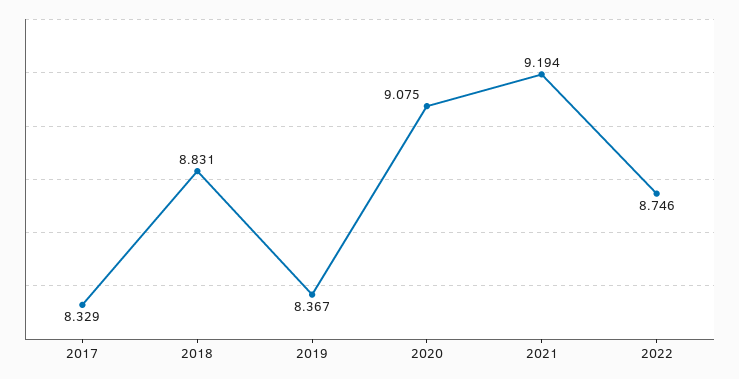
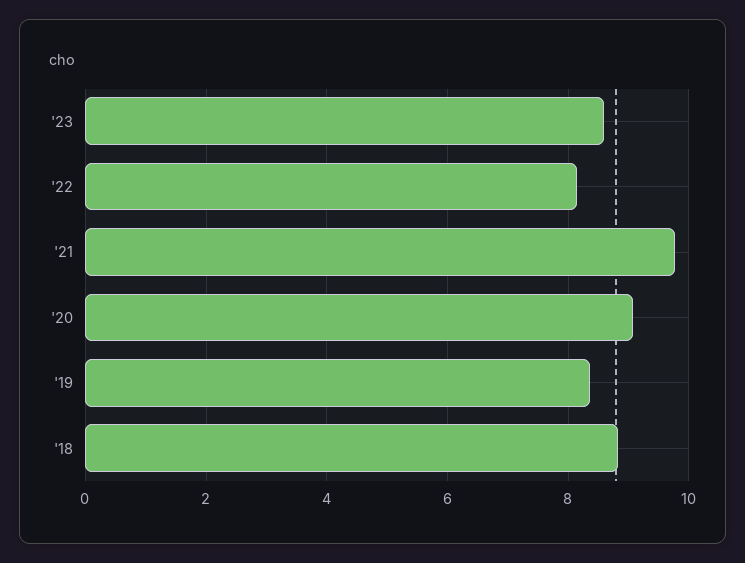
2017: 8.329 -> none
2021: 9.194 -> 9.8
2022: 8.746 -> 8.2
'23: none -> 8.6

